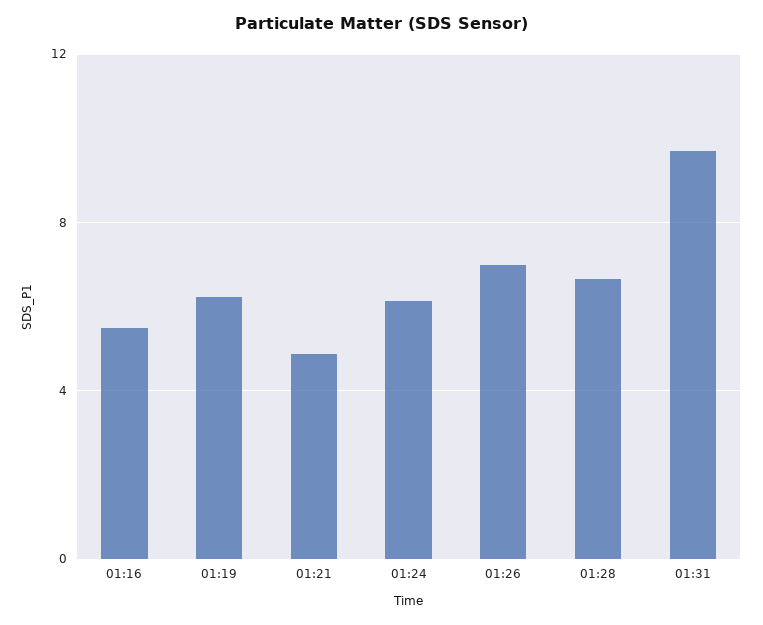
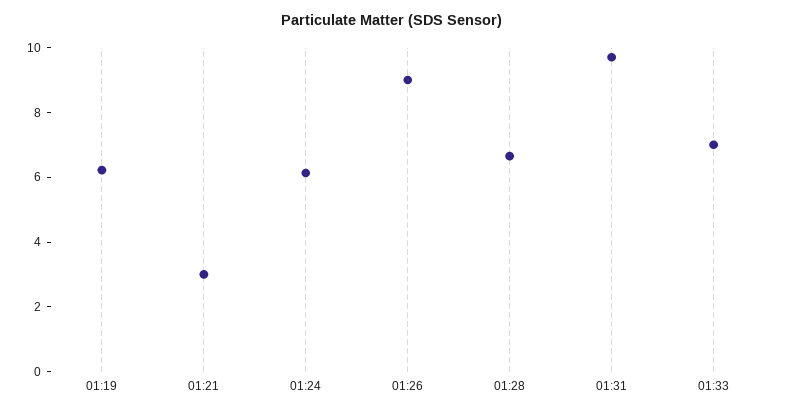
01:16: 5.5 -> none
01:21: 5 -> 3
01:26: 7 -> 9
01:33: none -> 7

